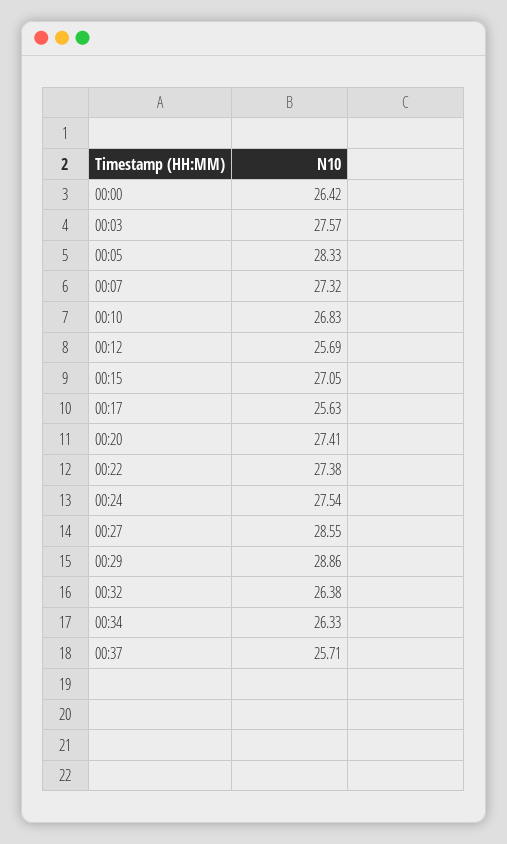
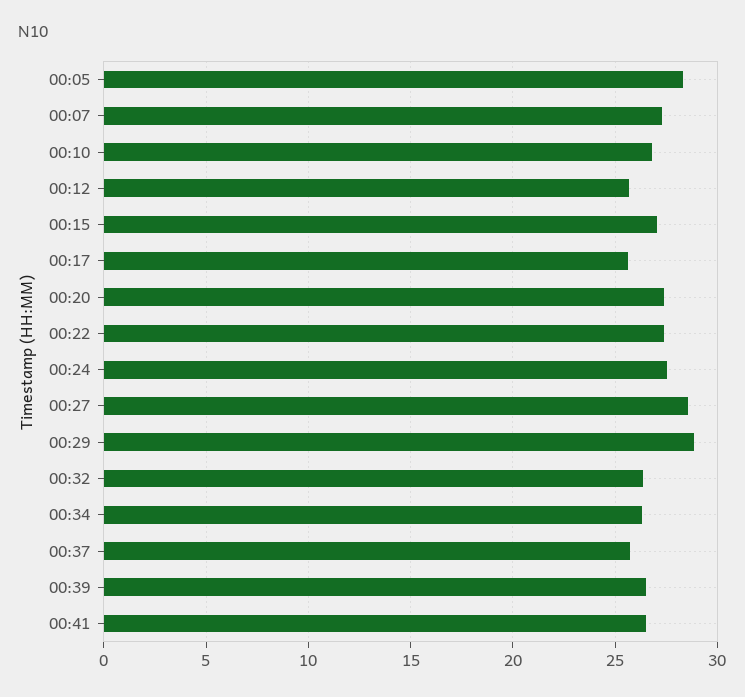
00:00: 26.42 -> none
00:03: 27.57 -> none
00:39: none -> 26.5
00:41: none -> 26.5

